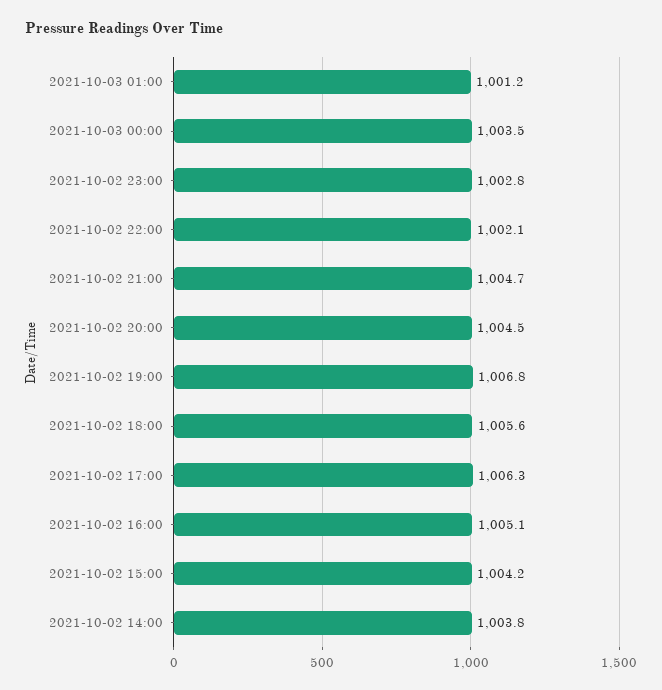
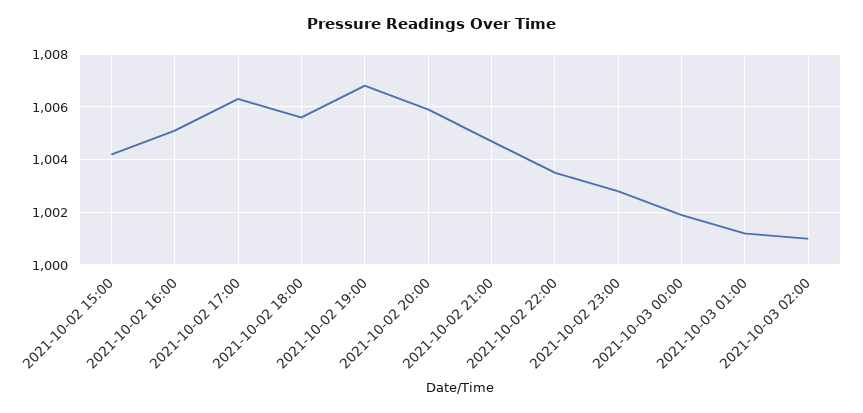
2021-10-03 00:00: 1003.5 -> 1002
2021-10-02 22:00: 1002.1 -> 1003.5
2021-10-02 20:00: 1004.5 -> 1006
2021-10-02 14:00: 1003.8 -> none
2021-10-03 02:00: none -> 1001

